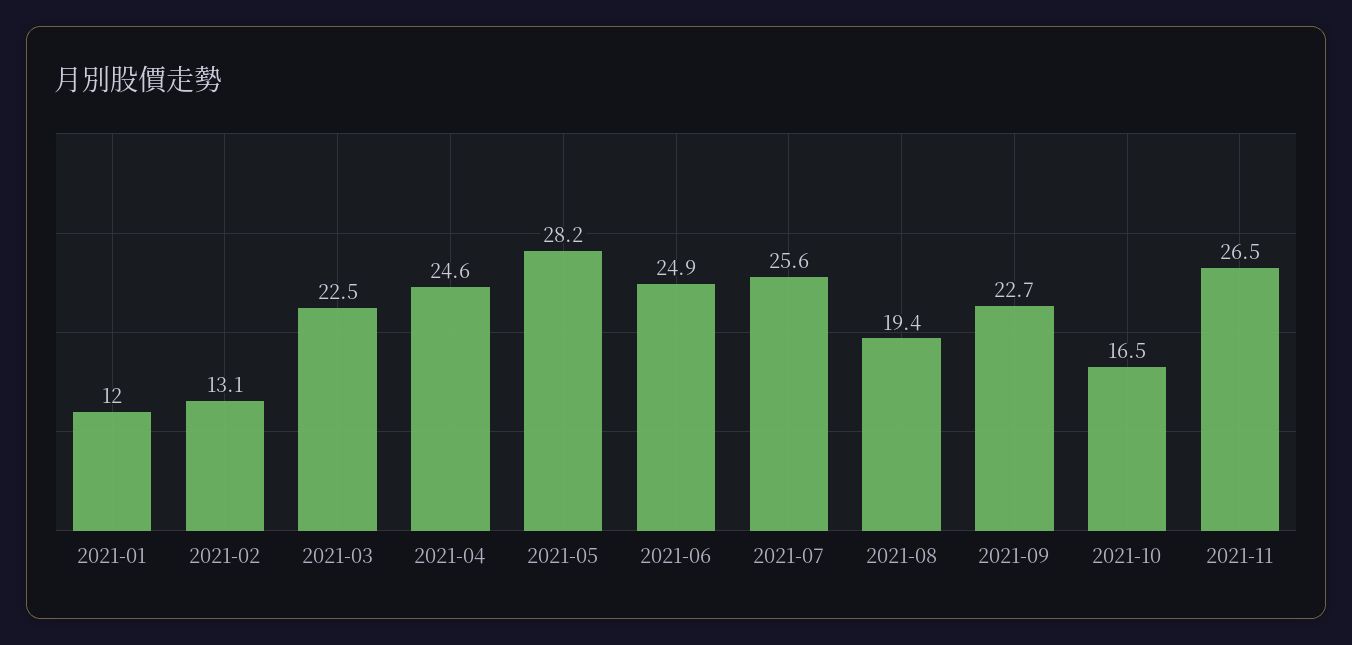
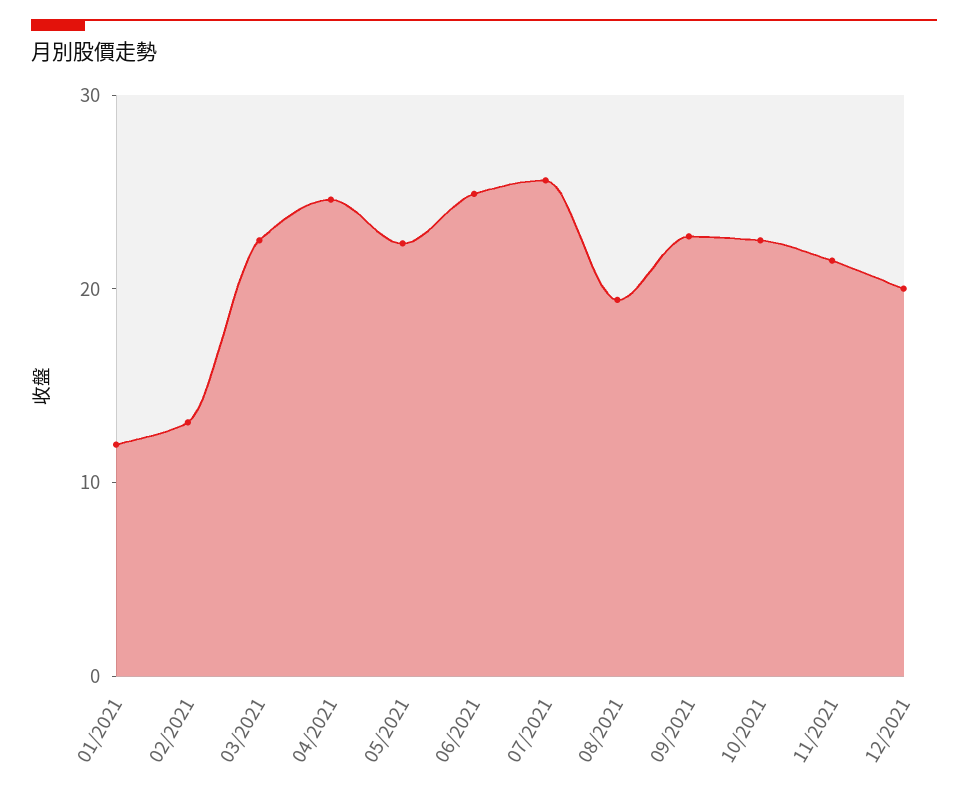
2021-05: 28.2 -> 22
2021-10: 16.5 -> 22
2021-11: 26.5 -> 22
12/2021: none -> 20

